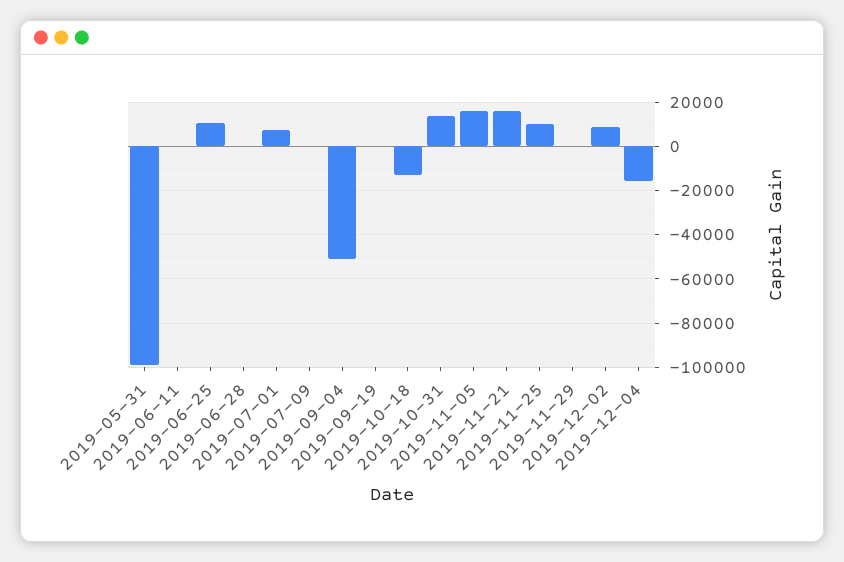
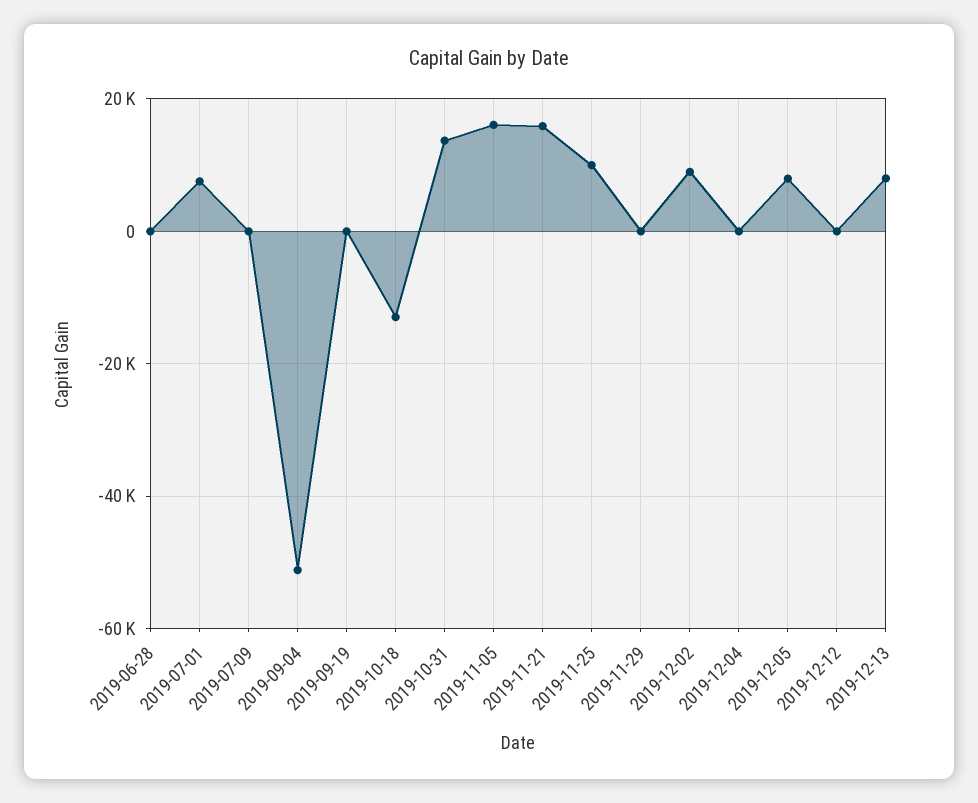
2019-05-31: -100000 -> none
2019-06-11: 0 -> none
2019-06-25: 10000 -> none
2019-12-04: -15000 -> 0
2019-12-05: none -> 8000
2019-12-12: none -> 0
2019-12-13: none -> 8000

